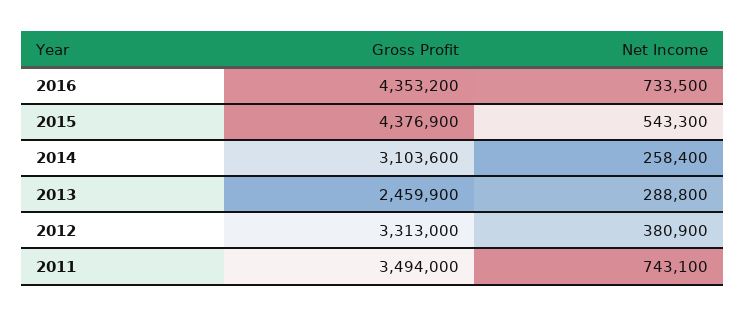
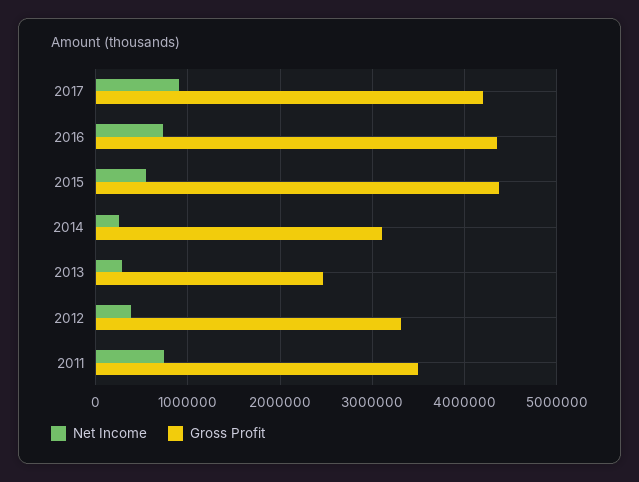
Net Income, 2017: none -> 900000
Gross Profit, 2017: none -> 4200000

